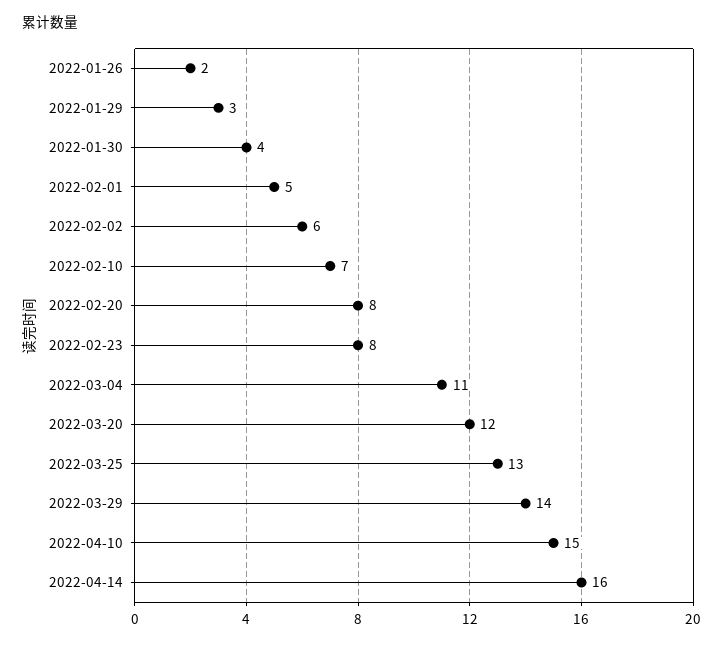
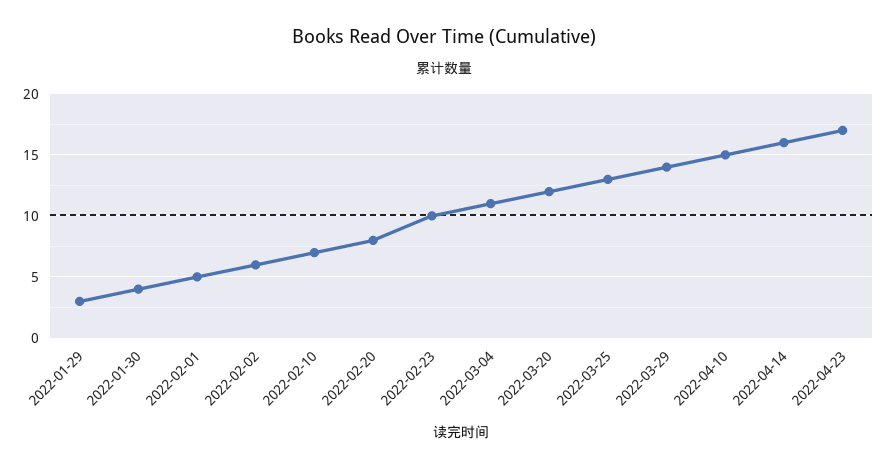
2022-01-26: 2 -> none
2022-02-23: 8 -> 10
2022-04-23: none -> 17

